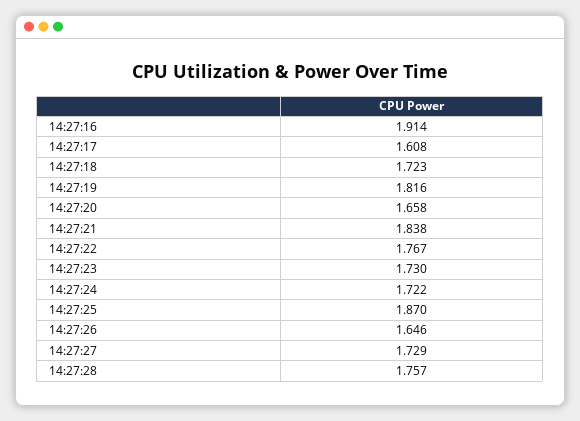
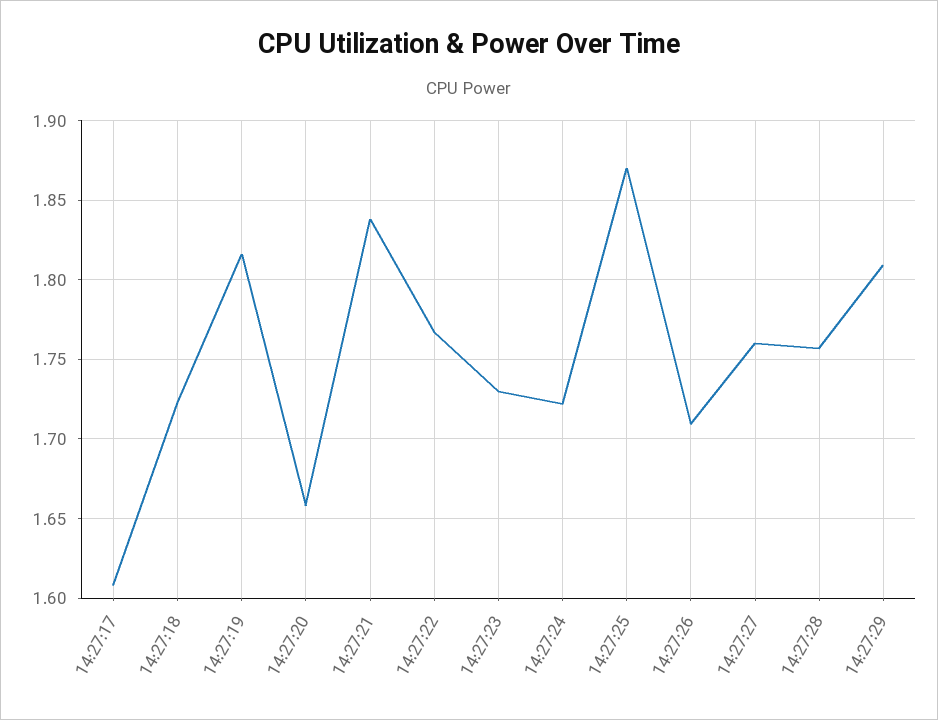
14:27:16: 1.914 -> none
14:27:26: 1.646 -> 1.71
14:27:27: 1.729 -> 1.76
14:27:29: none -> 1.81

